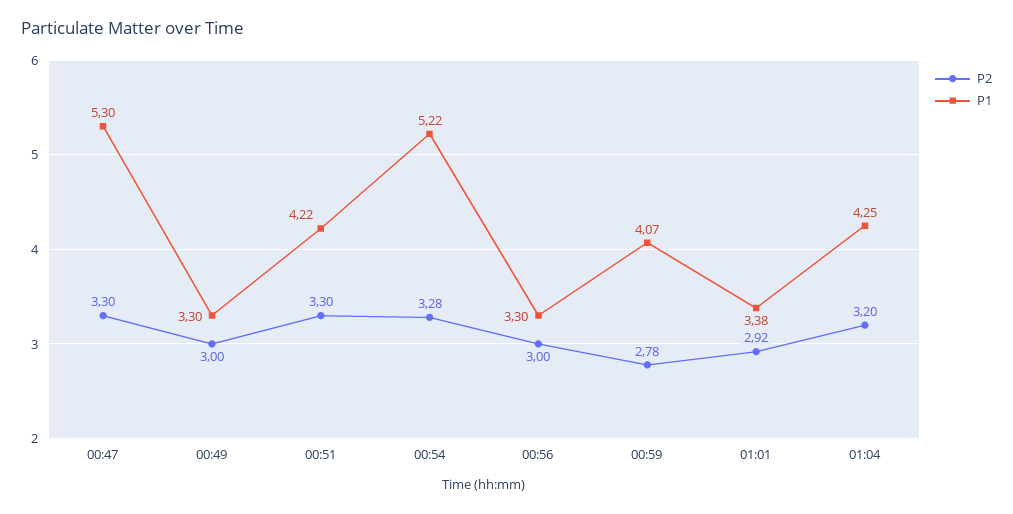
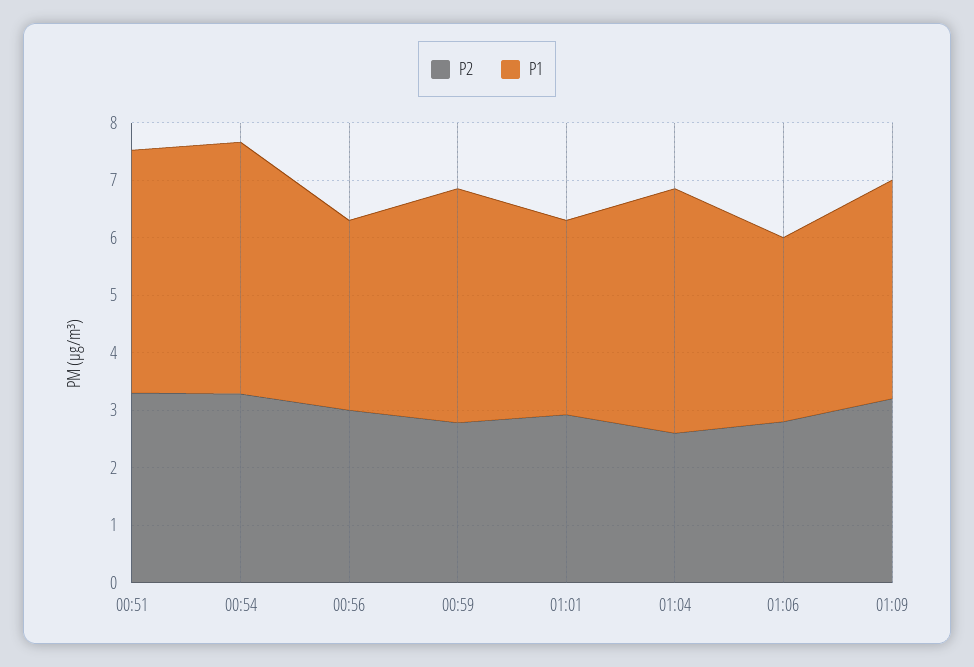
P2, 00:47: 3.3 -> none
P1, 00:47: 5.3 -> none
P2, 00:49: 3 -> none
P1, 00:49: 3.3 -> none
P1, 00:54: 5.22 -> 4.4
P2, 01:04: 3.2 -> 2.6
P2, 01:06: none -> 2.8
P1, 01:06: none -> 3.2
P2, 01:09: none -> 3.2
P1, 01:09: none -> 3.8

